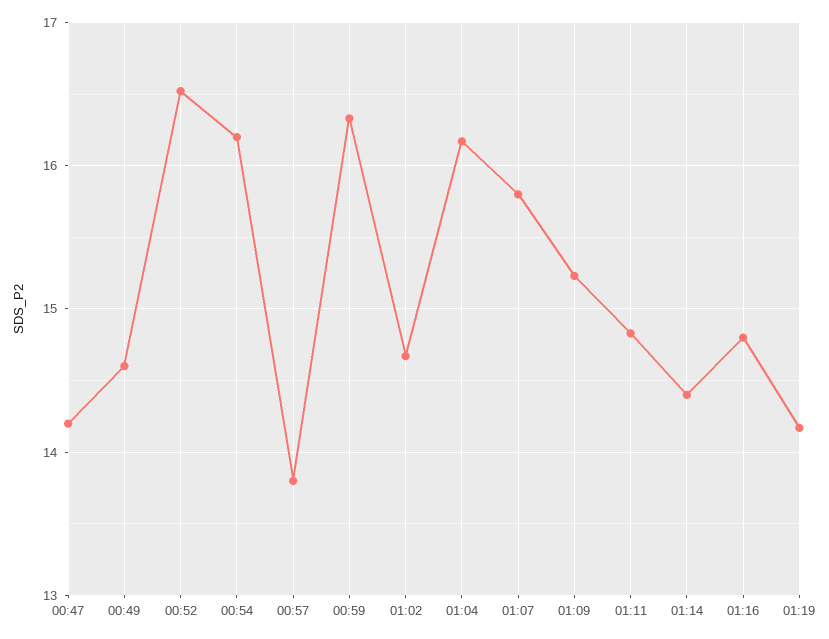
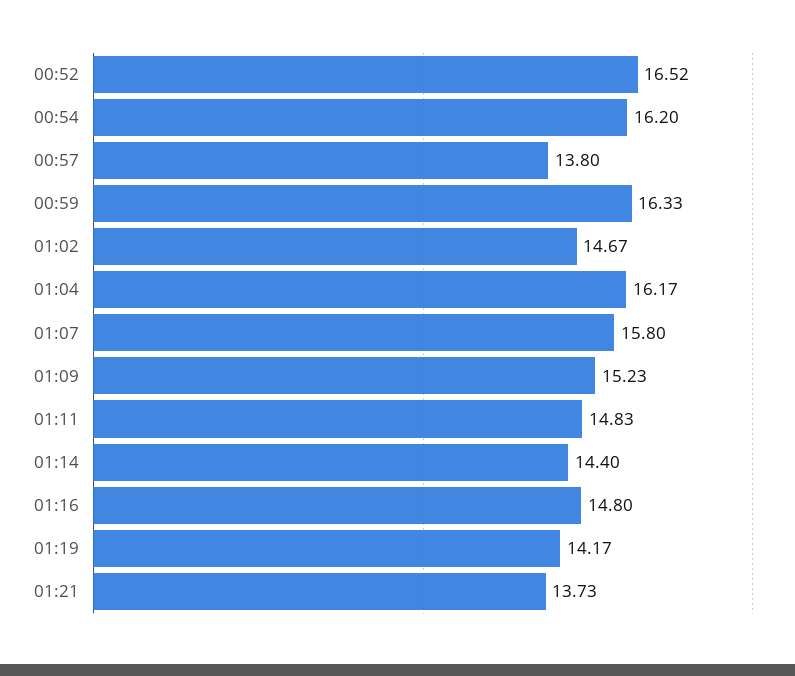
00:47: 14.2 -> none
00:49: 14.6 -> none
01:21: none -> 13.73

